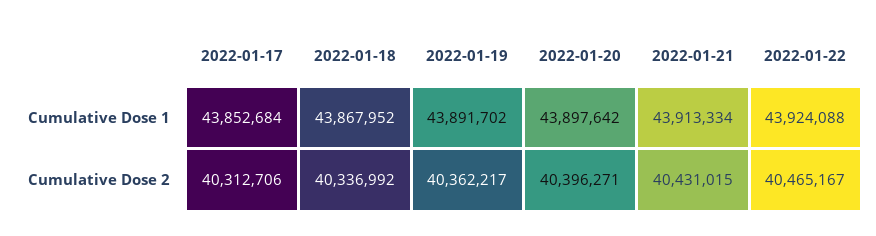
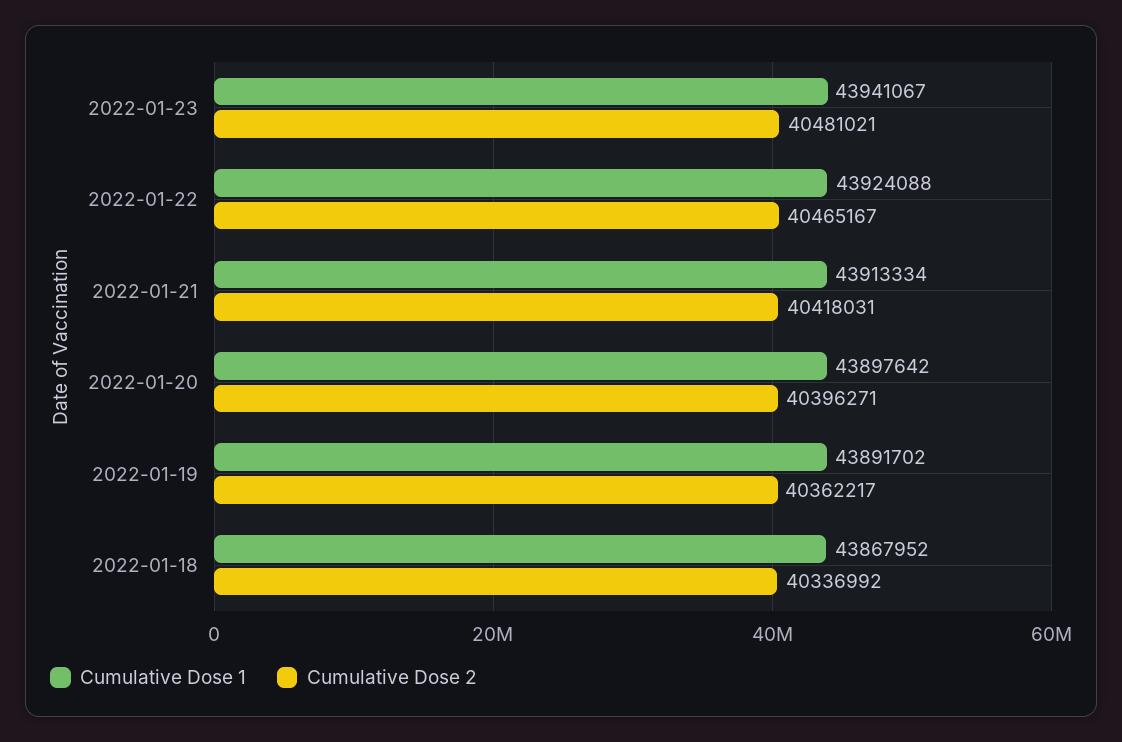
Cumulative Dose 1, 2022-01-17: 43852684 -> none
Cumulative Dose 2, 2022-01-17: 40312706 -> none
Cumulative Dose 2, 2022-01-21: 40431015 -> 40418031
Cumulative Dose 1, 2022-01-23: none -> 43941067
Cumulative Dose 2, 2022-01-23: none -> 40481021

